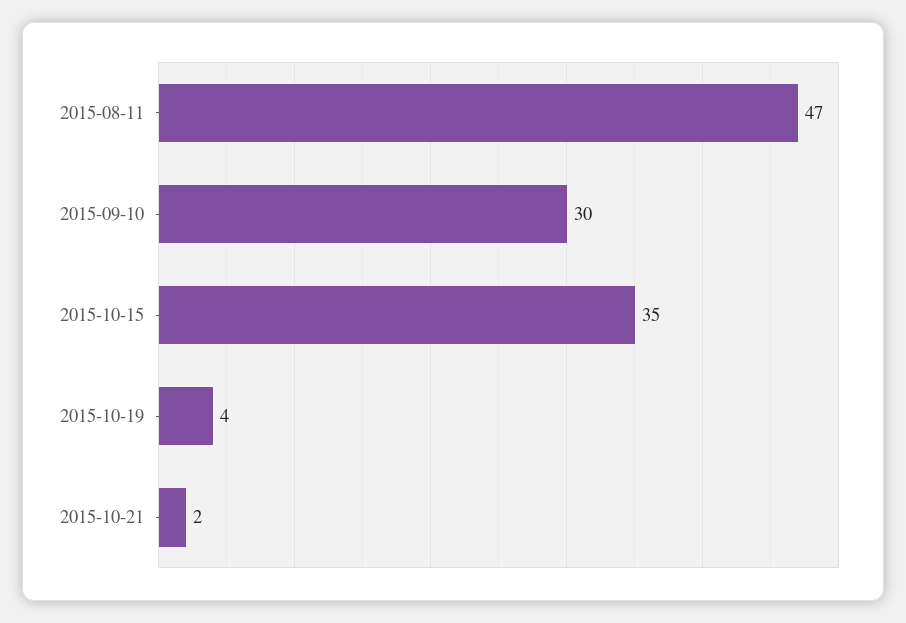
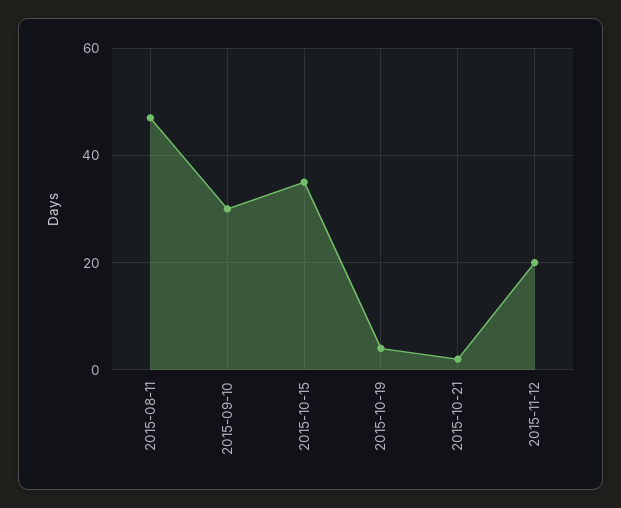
2015-11-12: none -> 20

